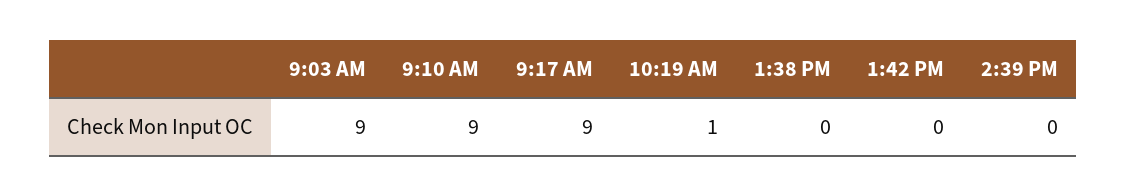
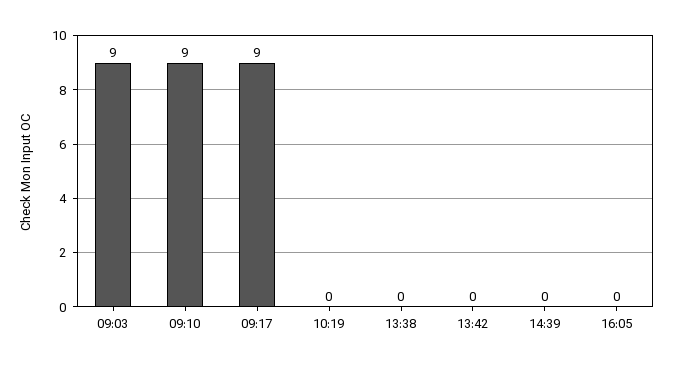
10:19 AM: 1 -> 0
16:05: none -> 0

